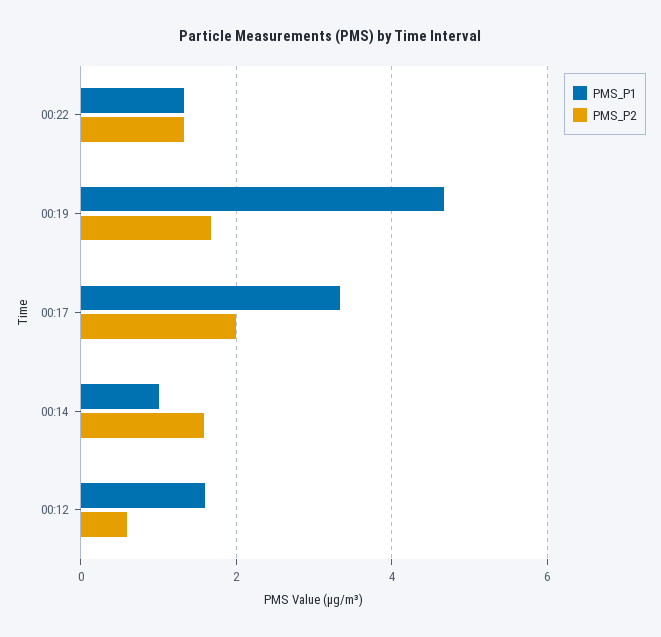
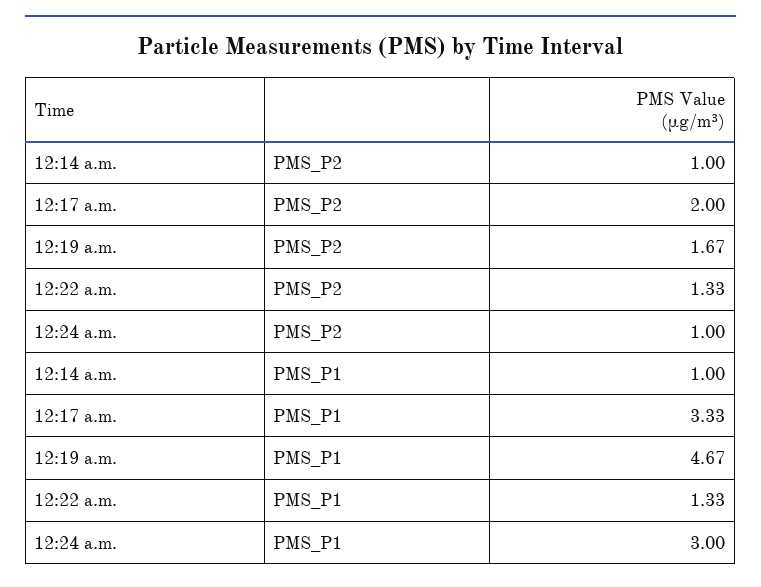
PMS_P2, 00:14: 1.6 -> 1
PMS_P1, 00:12: 1.6 -> none
PMS_P2, 00:12: 0.6 -> none
PMS_P2, 12:24 a.m.: none -> 1
PMS_P1, 12:24 a.m.: none -> 3

